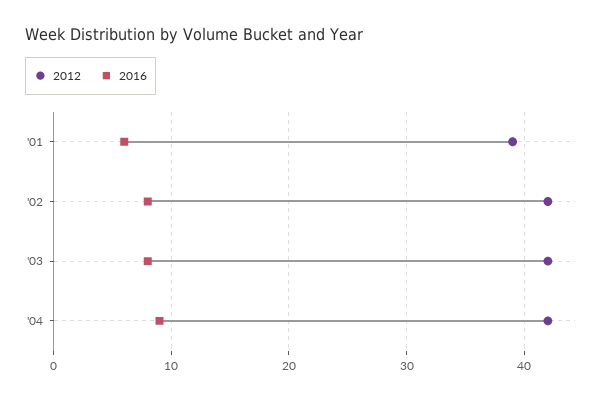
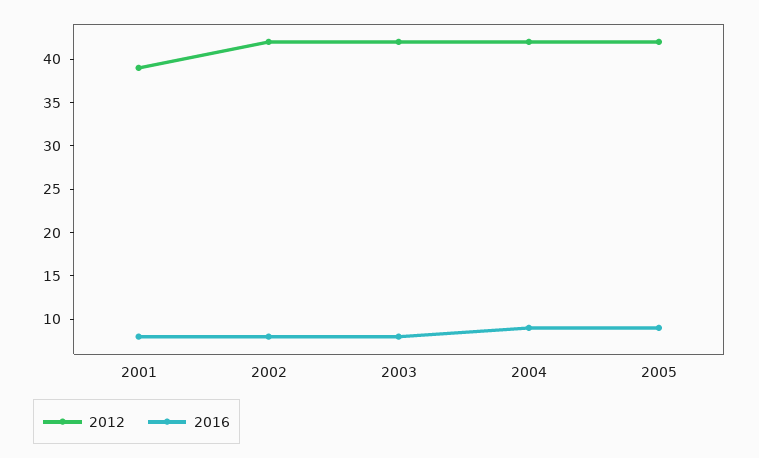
2016, '01: 6 -> 8
2012, 2005: none -> 42
2016, 2005: none -> 9

